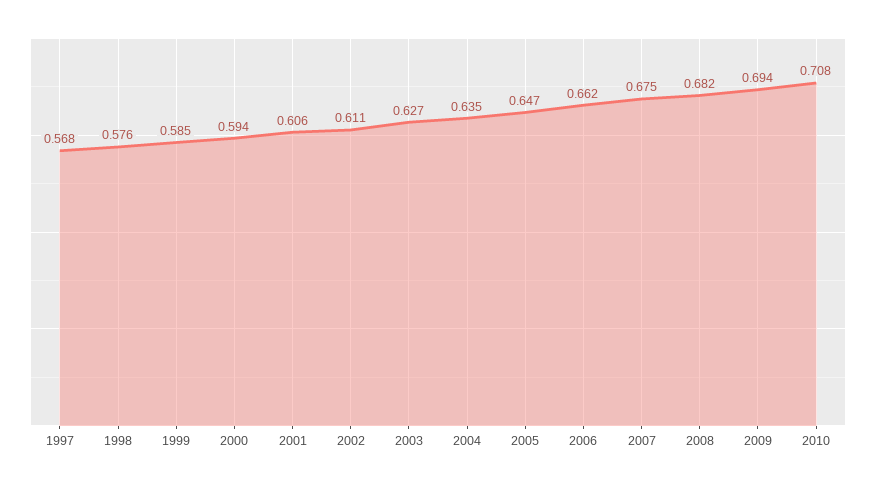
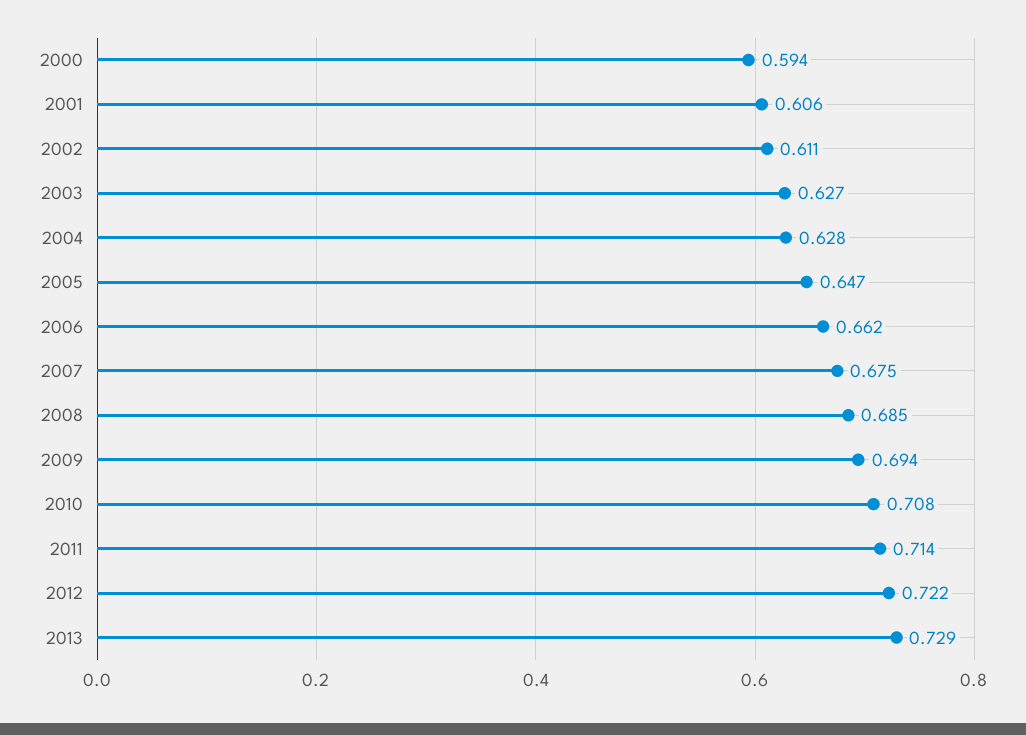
1997: 0.568 -> none
1998: 0.576 -> none
1999: 0.585 -> none
2004: 0.635 -> 0.628
2008: 0.682 -> 0.685
2011: none -> 0.714
2012: none -> 0.722
2013: none -> 0.729

